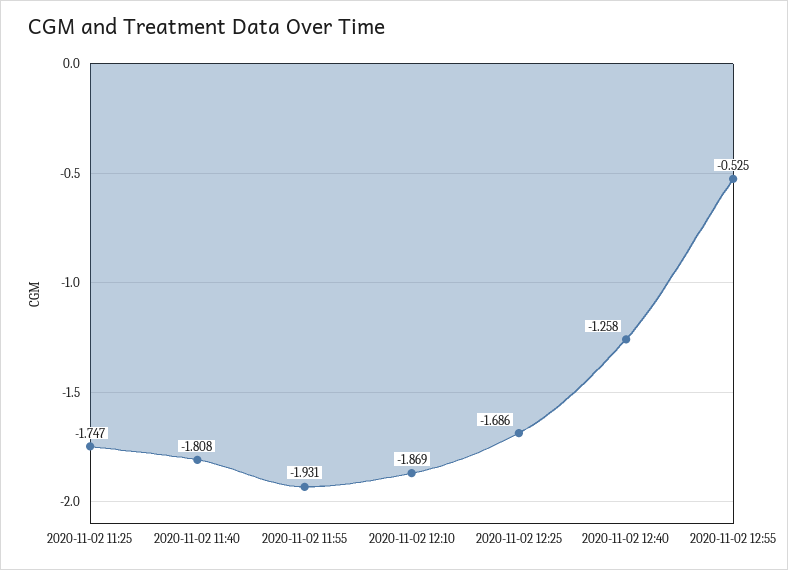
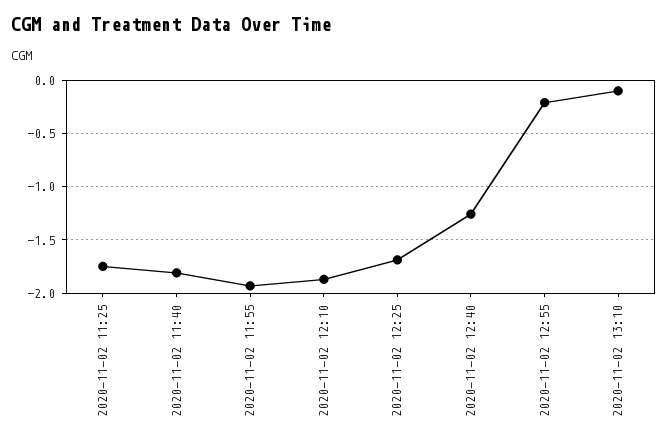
2020-11-02 12:55: -0.525 -> -0.2
2020-11-02 13:10: none -> -0.1

